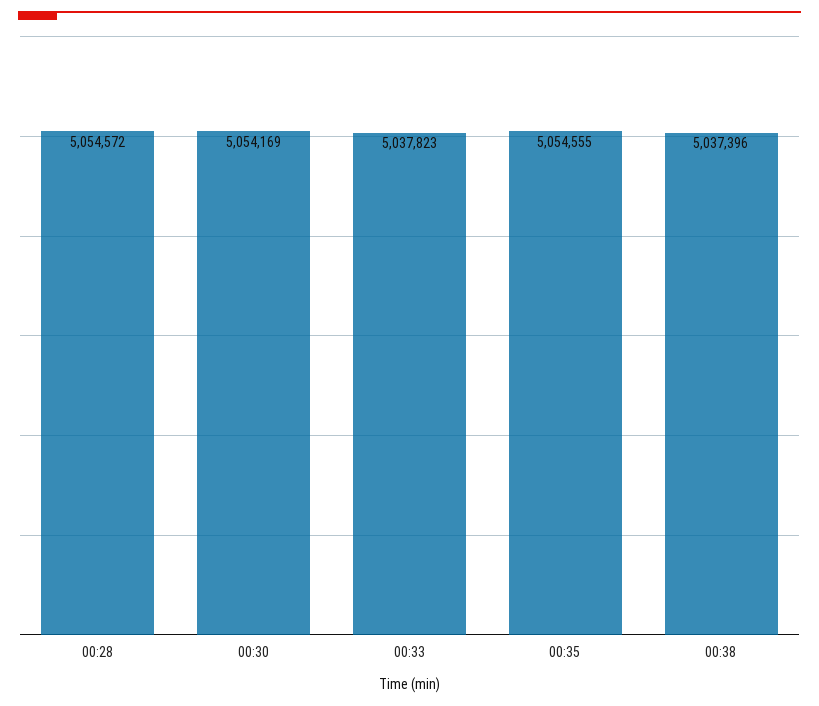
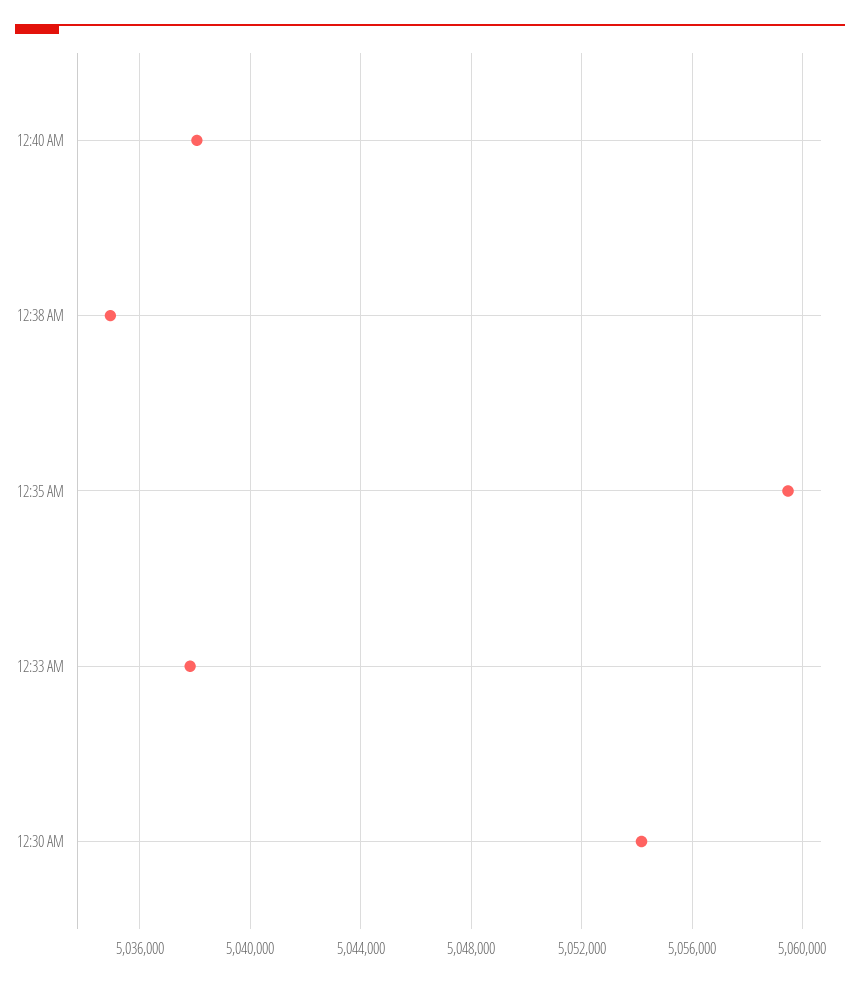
00:28: 5054572 -> none
00:35: 5054555 -> 5059500
00:38: 5037396 -> 5035000
12:40 AM: none -> 5038000

